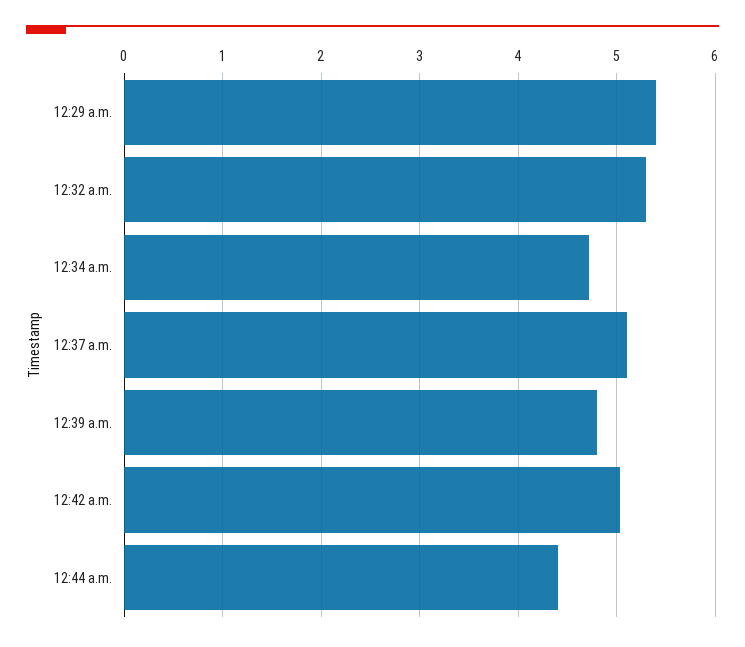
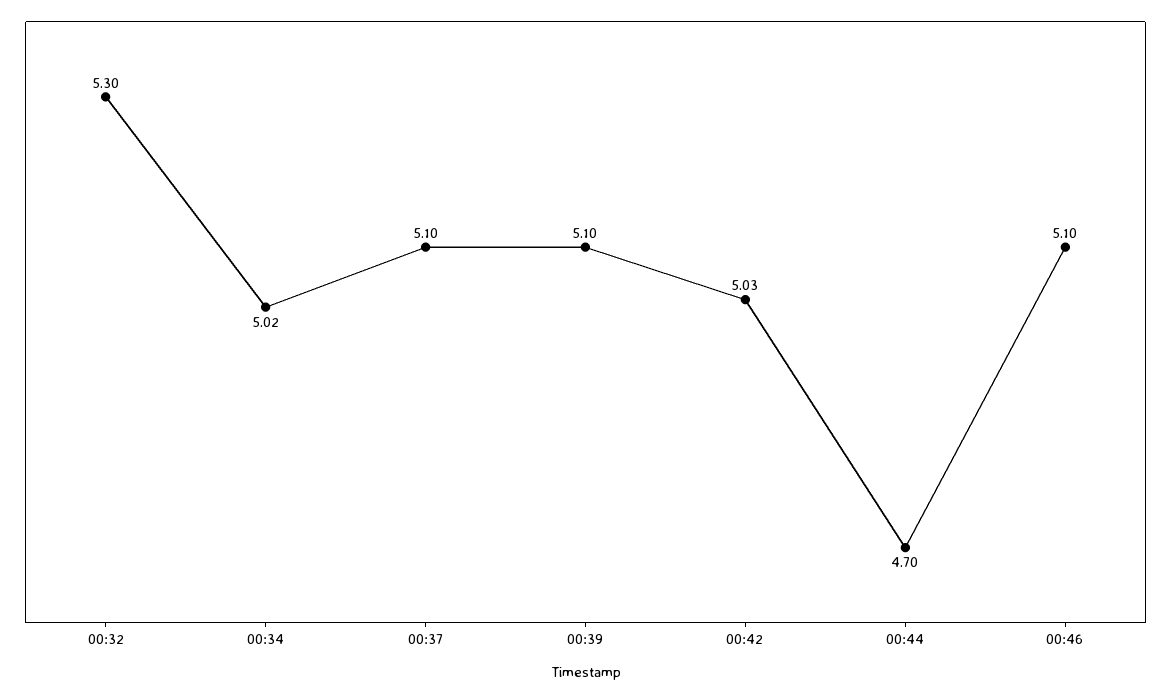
12:29 a.m.: 5.4 -> none
12:34 a.m.: 4.7 -> 5.02
12:39 a.m.: 4.8 -> 5.1
12:44 a.m.: 4.4 -> 4.7
00:46: none -> 5.1

